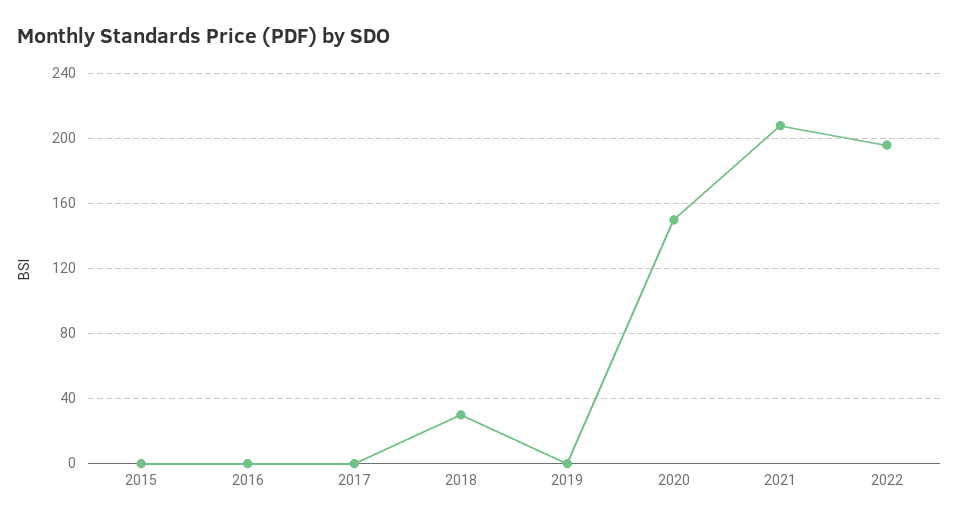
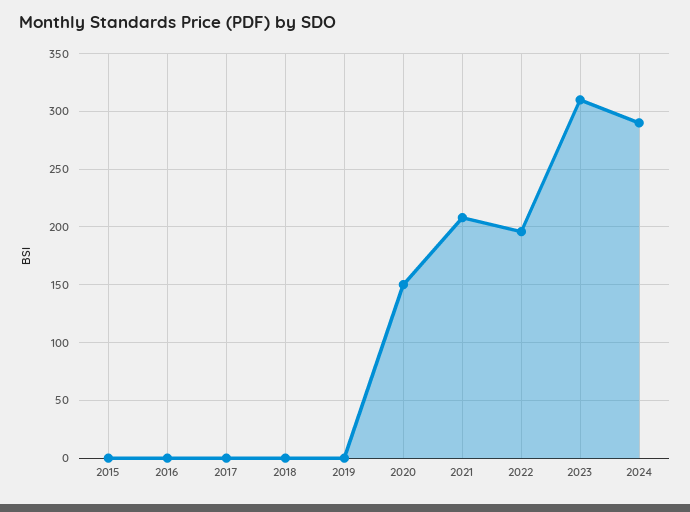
2018: 30 -> 0
2023: none -> 310
2024: none -> 290

